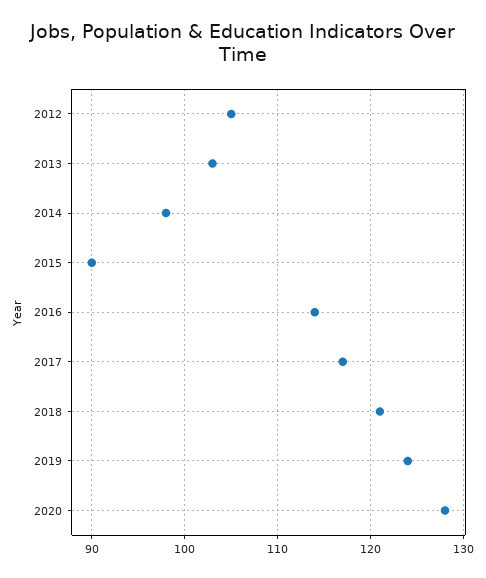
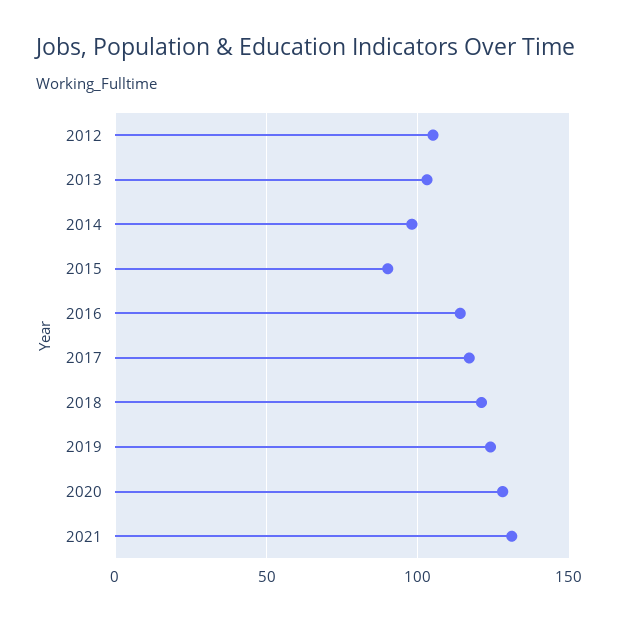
2021: none -> 130

